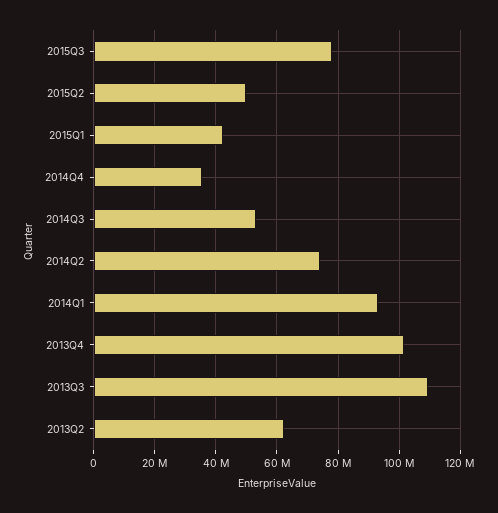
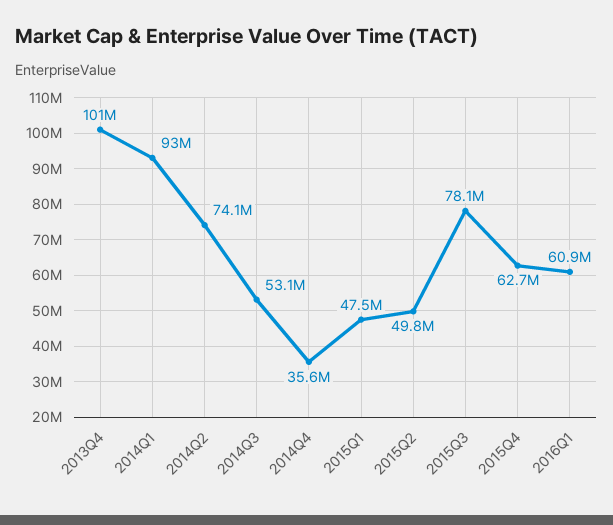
2015Q1: 42000000 -> 47500000
2013Q3: 110000000 -> none
2013Q2: 62000000 -> none
2015Q4: none -> 62700000
2016Q1: none -> 60900000

